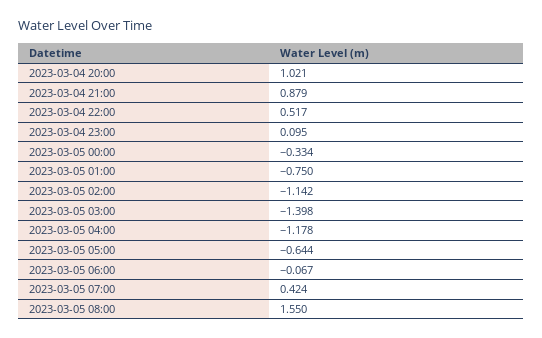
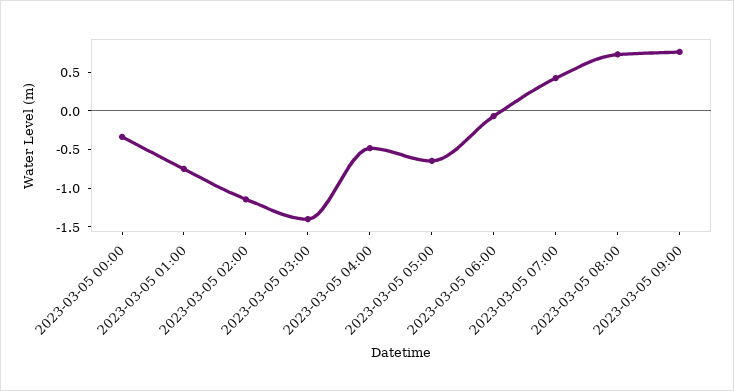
2023-03-04 20:00: 1.021 -> none
2023-03-04 21:00: 0.879 -> none
2023-03-04 22:00: 0.517 -> none
2023-03-04 23:00: 0.095 -> none
2023-03-05 04:00: -1.178 -> -0.5
2023-03-05 08:00: 1.55 -> 0.75
2023-03-05 09:00: none -> 0.75

